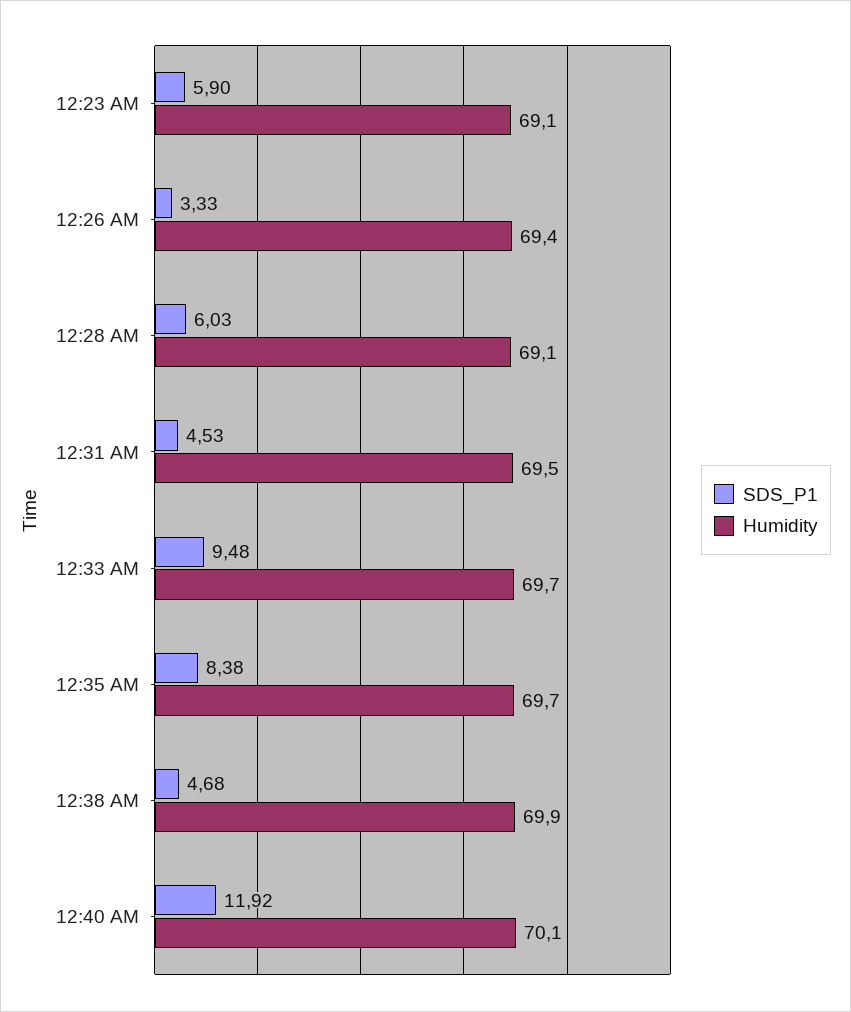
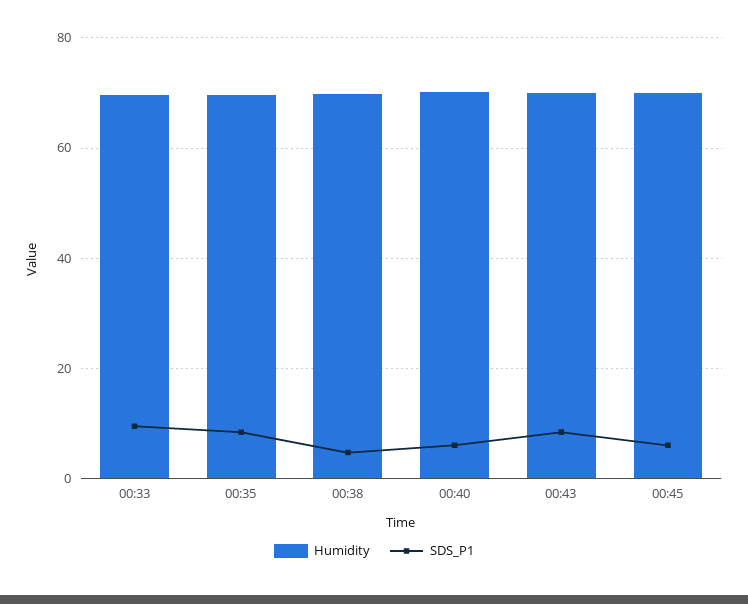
SDS_P1, 12:23 AM: 5.9 -> none
Humidity, 12:23 AM: 69.1 -> none
SDS_P1, 12:26 AM: 3.33 -> none
Humidity, 12:26 AM: 69.4 -> none
SDS_P1, 12:28 AM: 6.03 -> none
Humidity, 12:28 AM: 69.1 -> none
SDS_P1, 12:31 AM: 4.53 -> none
Humidity, 12:31 AM: 69.5 -> none
SDS_P1, 12:40 AM: 11.92 -> 6
Humidity, 00:43: none -> 70
SDS_P1, 00:43: none -> 8
Humidity, 00:45: none -> 70
SDS_P1, 00:45: none -> 6

